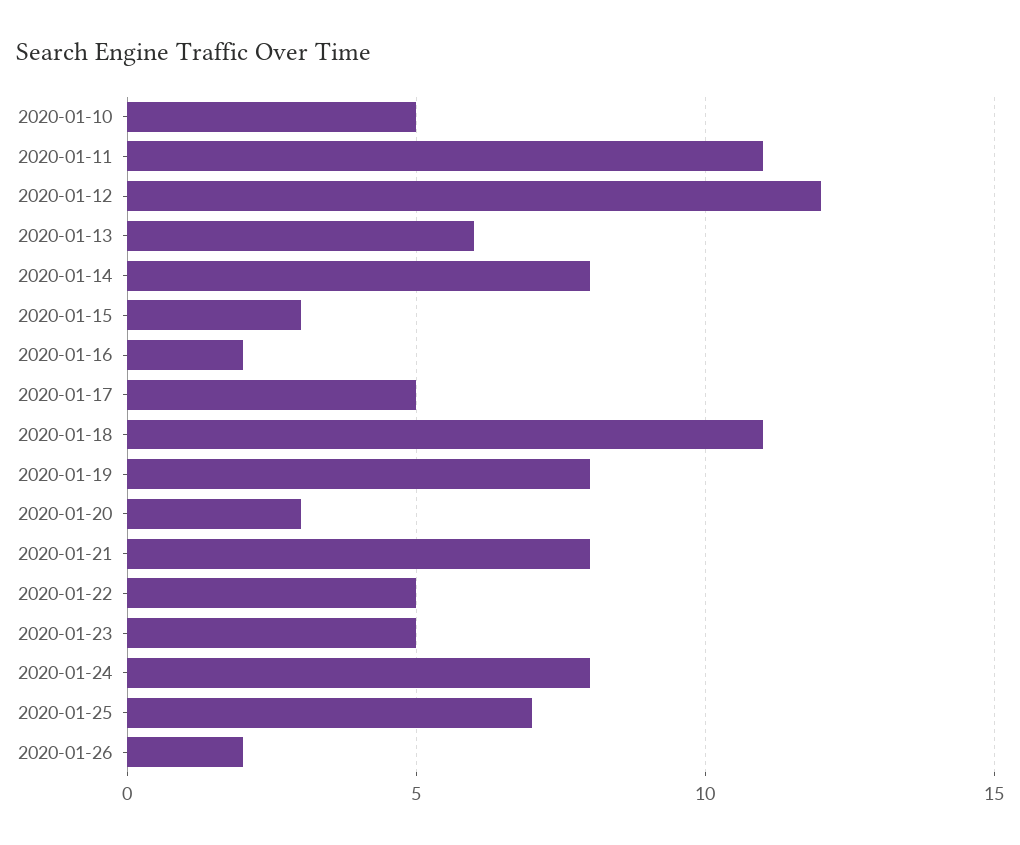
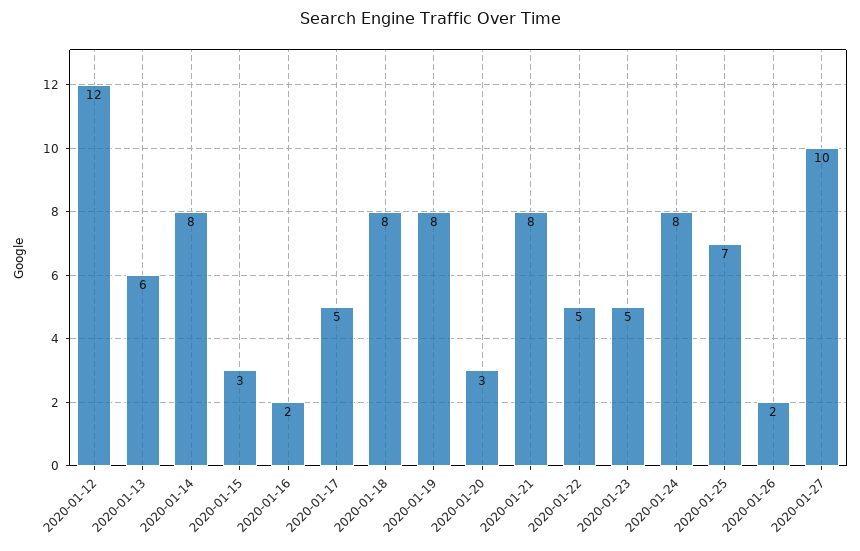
2020-01-10: 5 -> none
2020-01-11: 11 -> none
2020-01-18: 11 -> 8
2020-01-27: none -> 10

